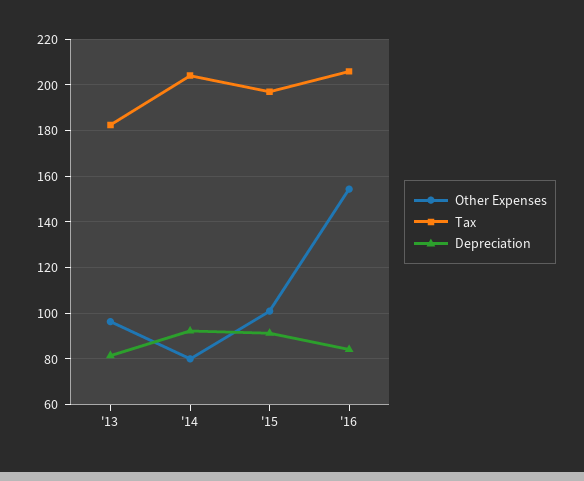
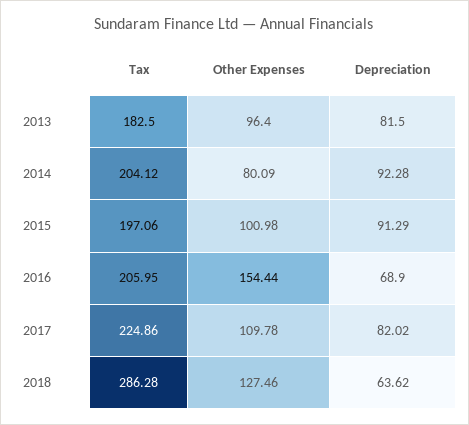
Depreciation, '16: 85 -> 68.9
Tax, 2017: none -> 224.86
Other Expenses, 2017: none -> 109.78
Depreciation, 2017: none -> 82.02
Tax, 2018: none -> 286.28
Other Expenses, 2018: none -> 127.46
Depreciation, 2018: none -> 63.62

